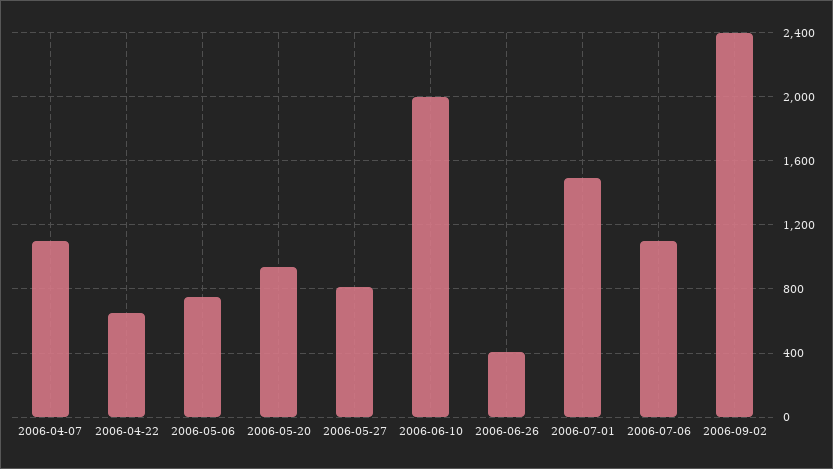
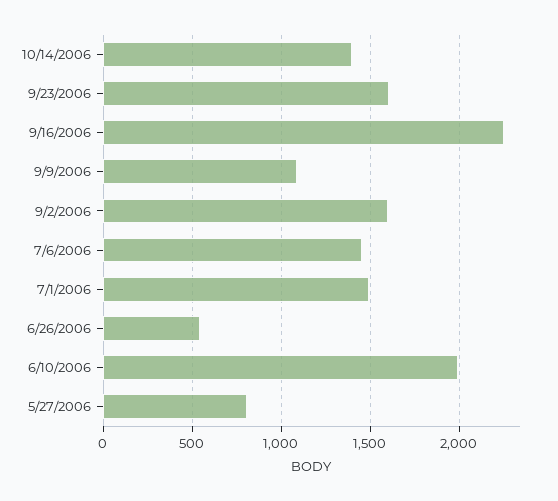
2006-04-07: 1100 -> none
2006-04-22: 650 -> none
2006-05-06: 750 -> none
2006-05-20: 950 -> none
2006-06-26: 400 -> 550
2006-07-06: 1100 -> 1450
2006-09-02: 2400 -> 1600
10/14/2006: none -> 1400
9/23/2006: none -> 1600
9/16/2006: none -> 2250
9/9/2006: none -> 1100

